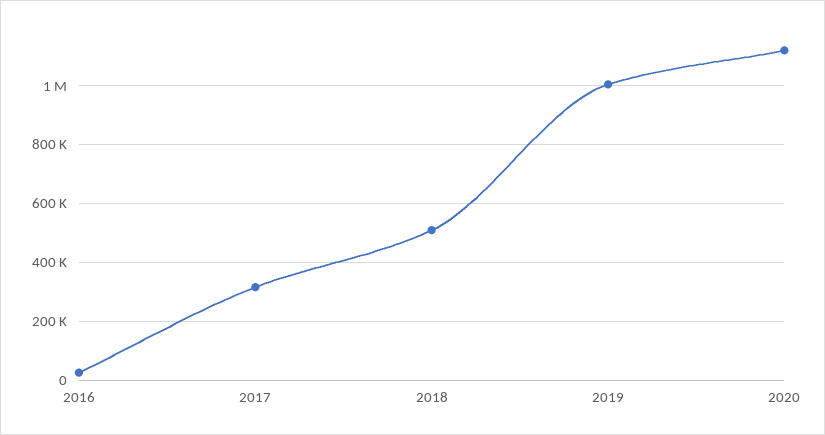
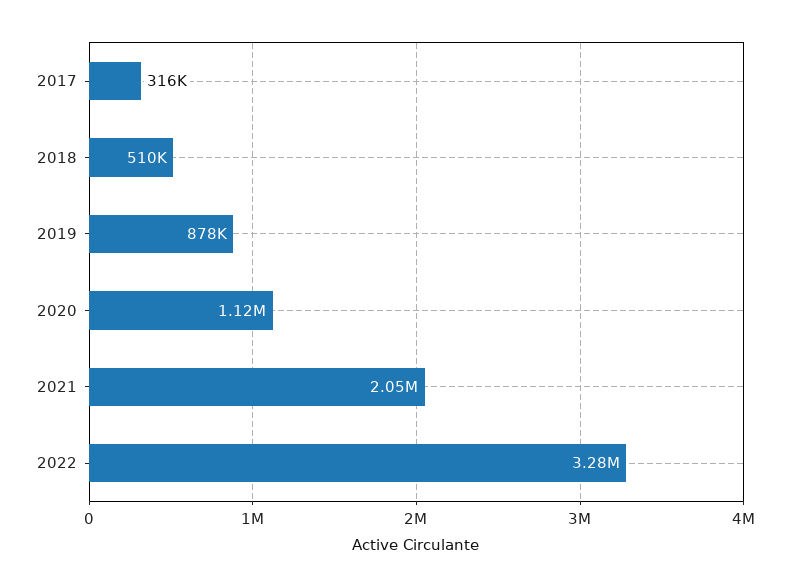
2016: 25000 -> none
2019: 1000000 -> 878000
2021: none -> 2050000
2022: none -> 3280000

